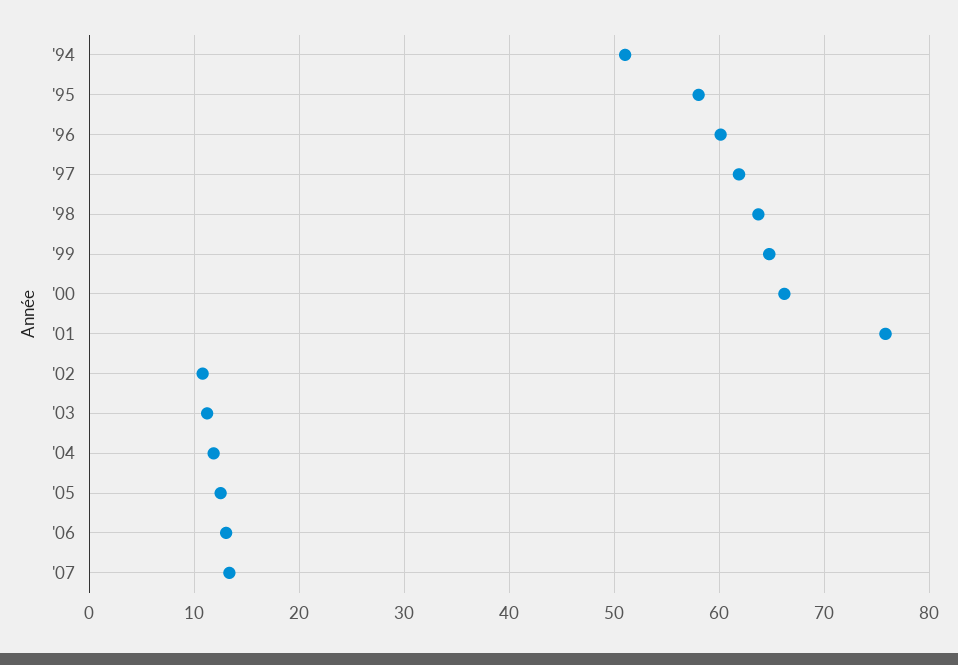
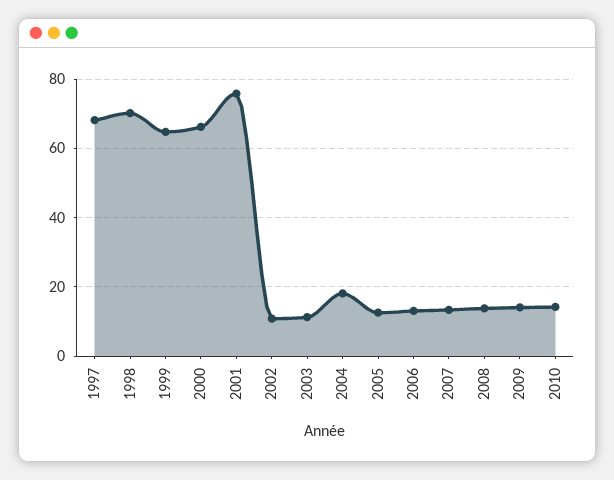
'94: 51 -> none
'95: 58 -> none
'96: 60 -> none
'97: 62 -> 68
'98: 64 -> 70
'04: 12 -> 18
2008: none -> 14
2009: none -> 14
2010: none -> 14

